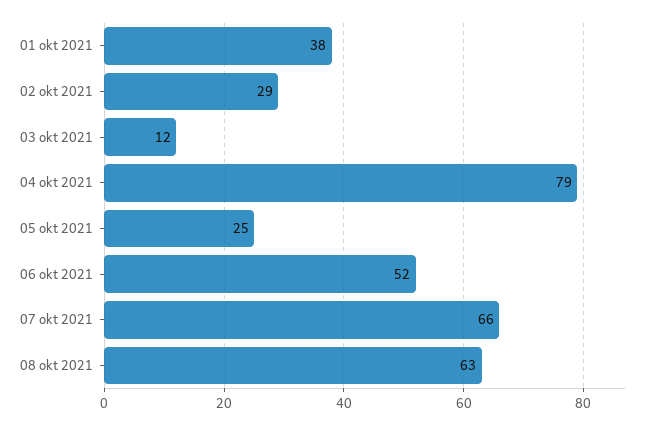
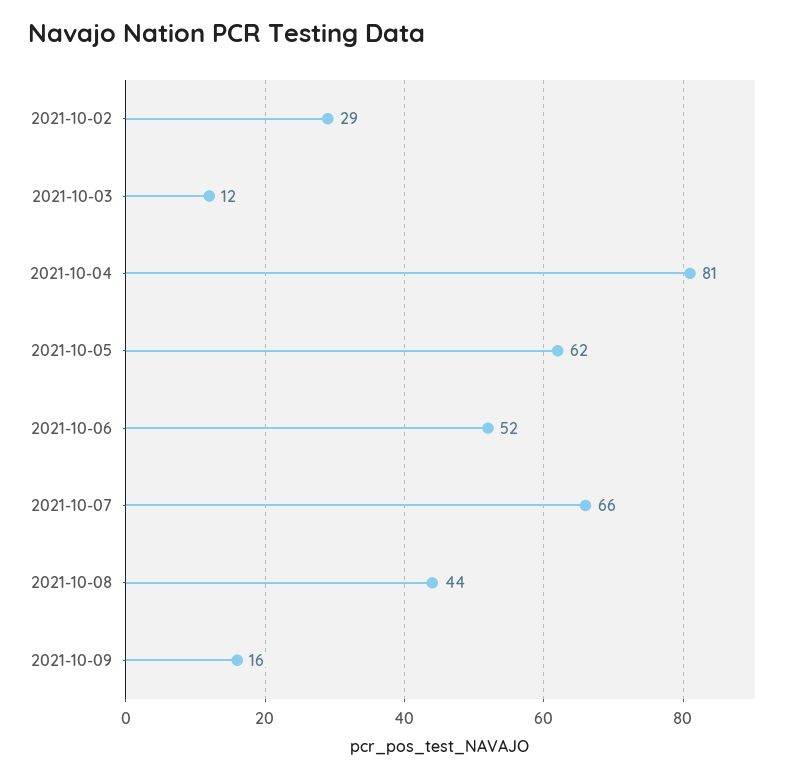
01 okt 2021: 38 -> none
04 okt 2021: 79 -> 81
05 okt 2021: 25 -> 62
08 okt 2021: 63 -> 44
2021-10-09: none -> 16

